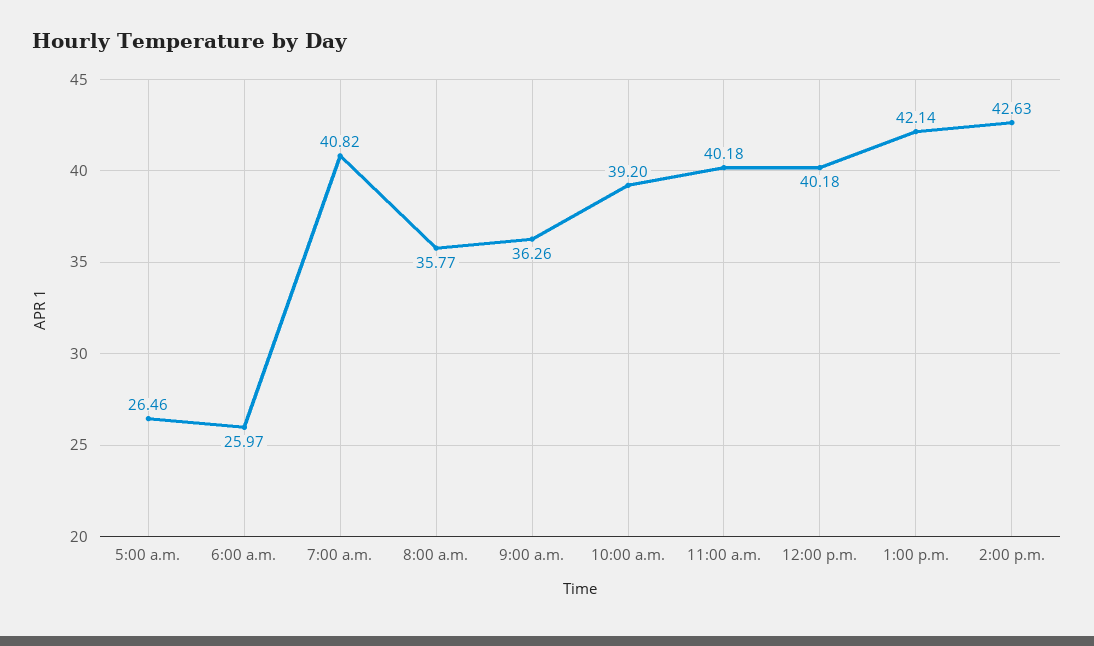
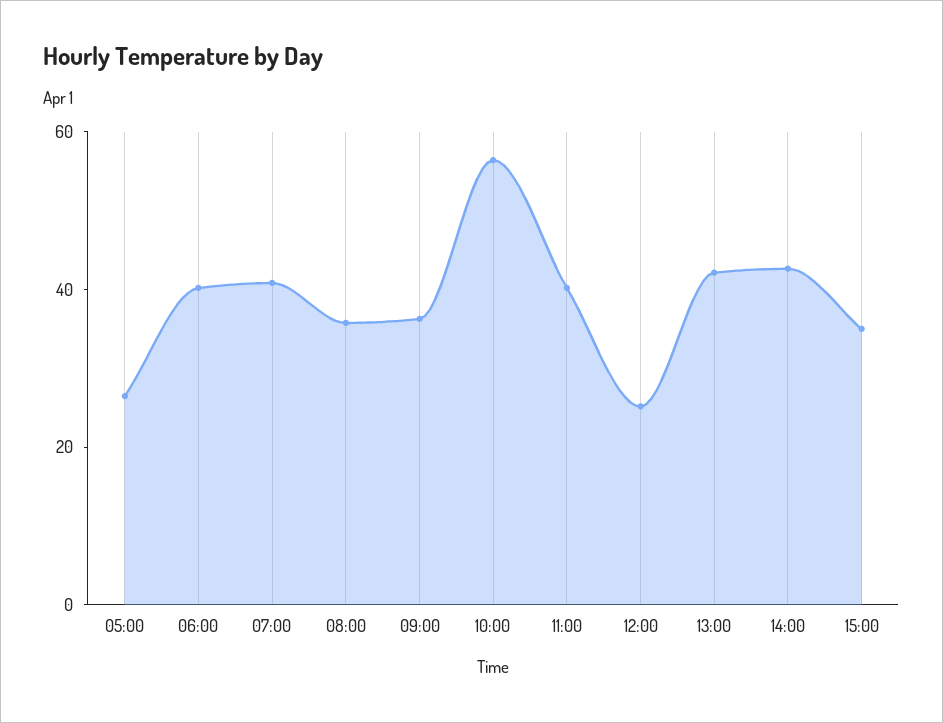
6:00 a.m.: 25.97 -> 40
10:00 a.m.: 39.2 -> 55
12:00 p.m.: 40.18 -> 25
15:00: none -> 35

